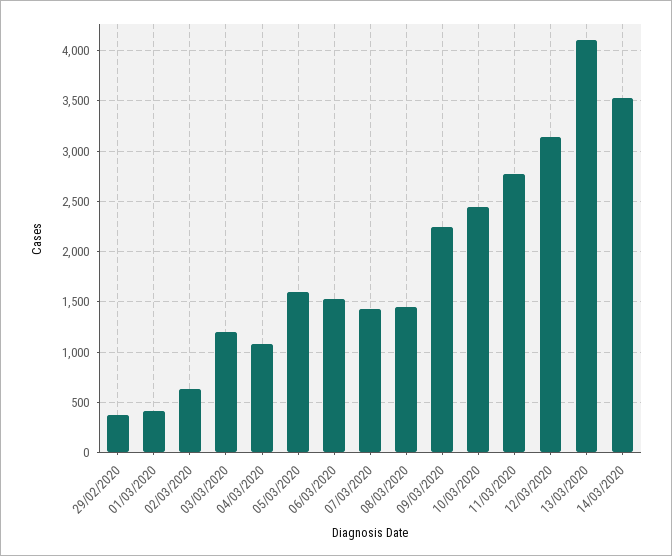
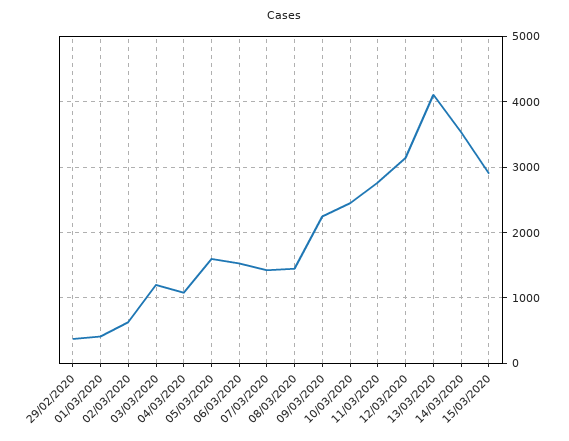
15/03/2020: none -> 2900

